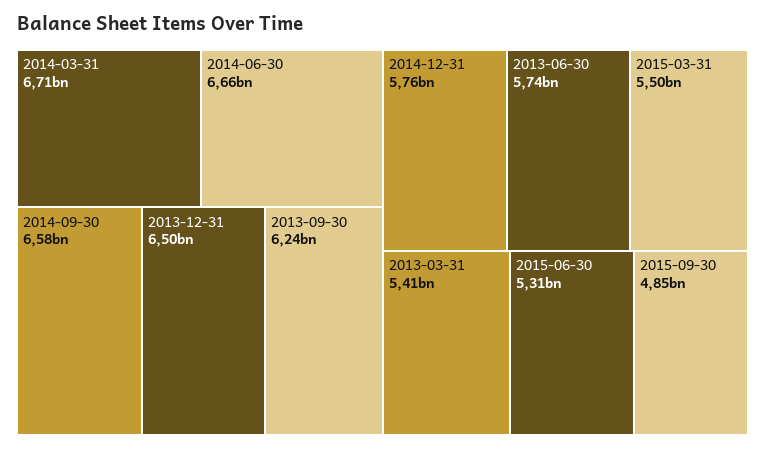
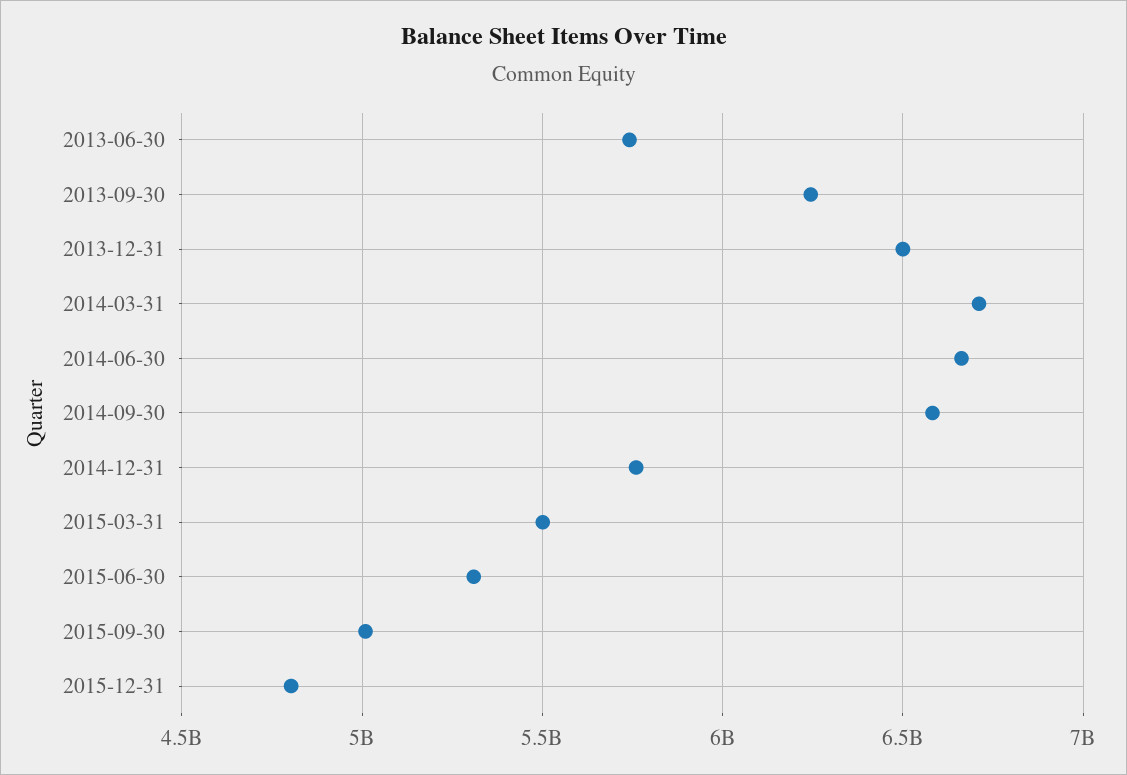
2013-03-31: 5410000000 -> none
2015-09-30: 4850000000 -> 5000000000
2015-12-31: none -> 4800000000

